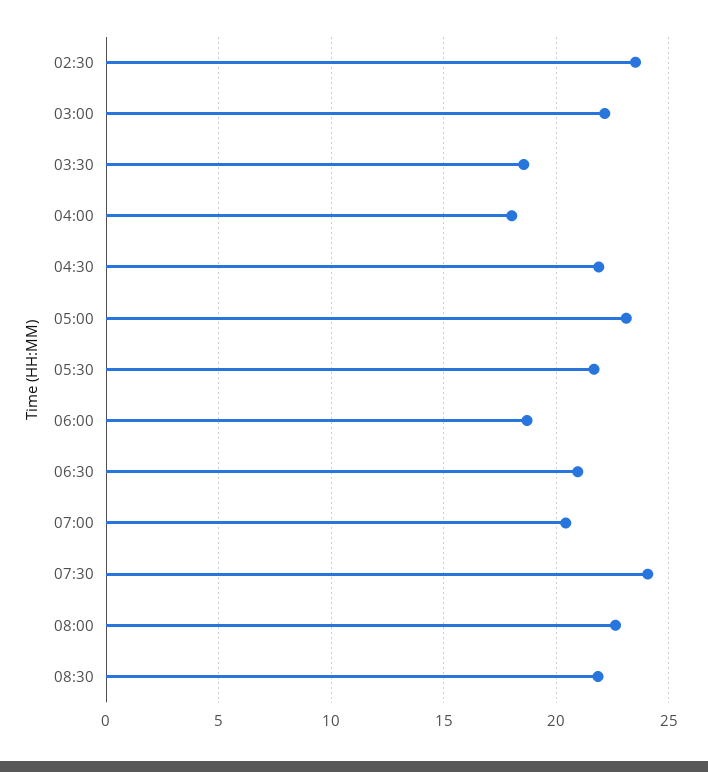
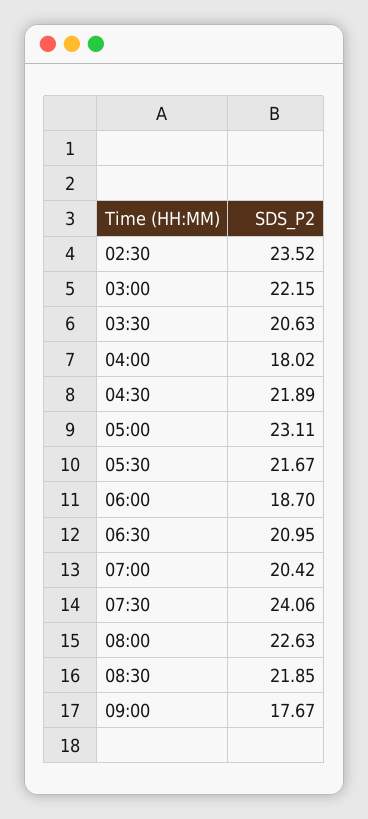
03:30: 18.5 -> 20.63
09:00: none -> 17.67

